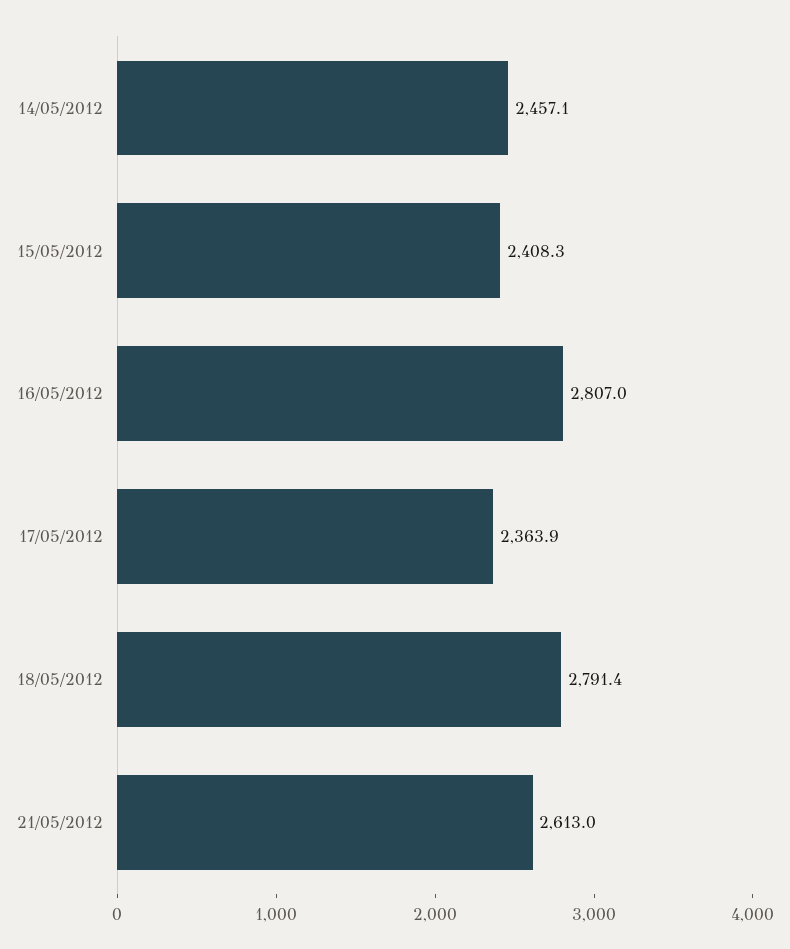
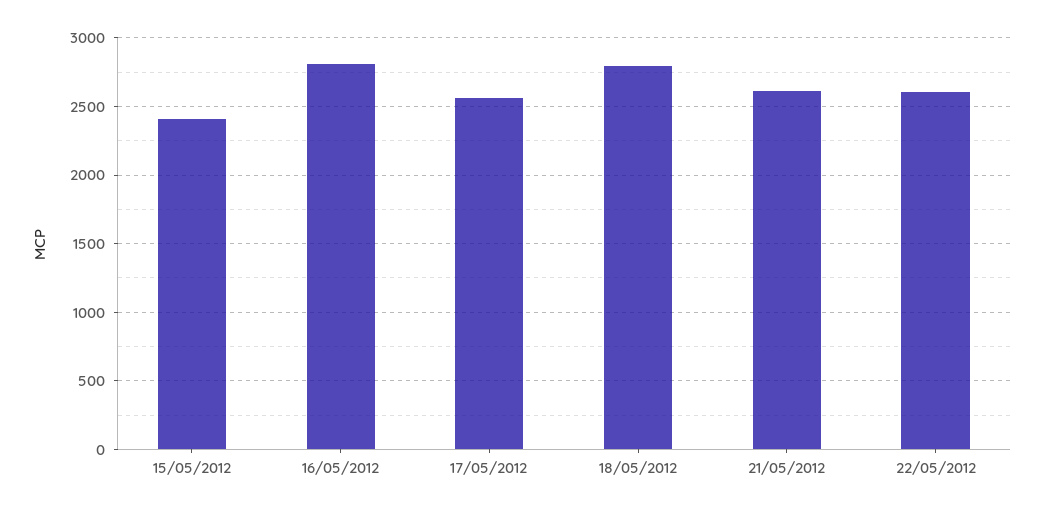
14/05/2012: 2457.1 -> none
17/05/2012: 2363.9 -> 2550
22/05/2012: none -> 2600

